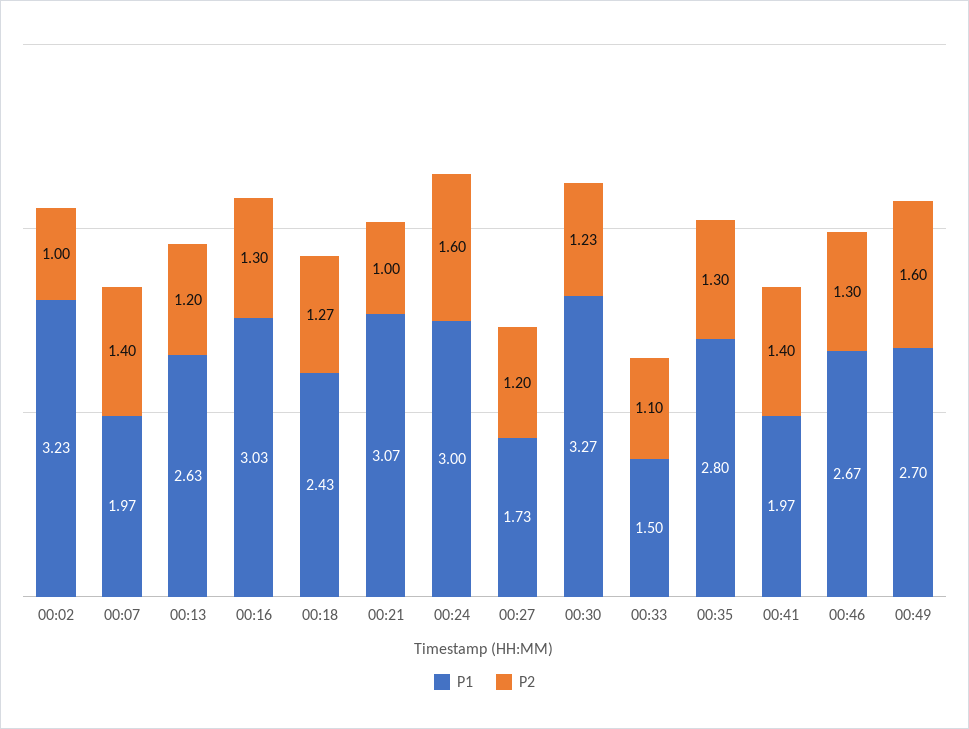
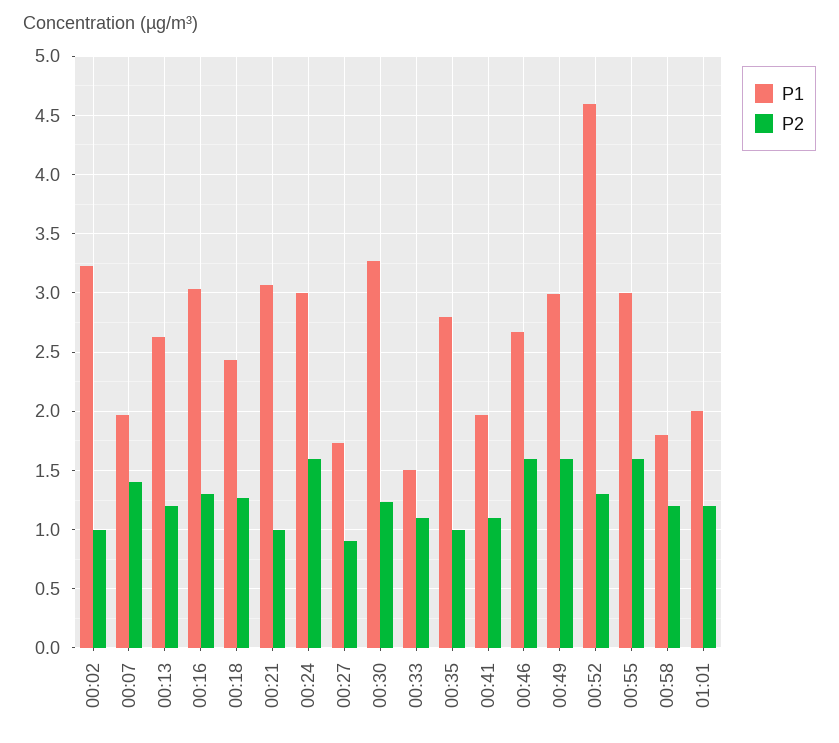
P2, 00:27: 1.2 -> 0.9
P2, 00:35: 1.3 -> 1
P2, 00:41: 1.4 -> 1.1
P2, 00:46: 1.3 -> 1.6
P1, 00:49: 2.7 -> 3
P1, 00:52: none -> 4.6
P2, 00:52: none -> 1.3
P1, 00:55: none -> 3
P2, 00:55: none -> 1.6
P1, 00:58: none -> 1.8
P2, 00:58: none -> 1.2
P1, 01:01: none -> 2
P2, 01:01: none -> 1.2

